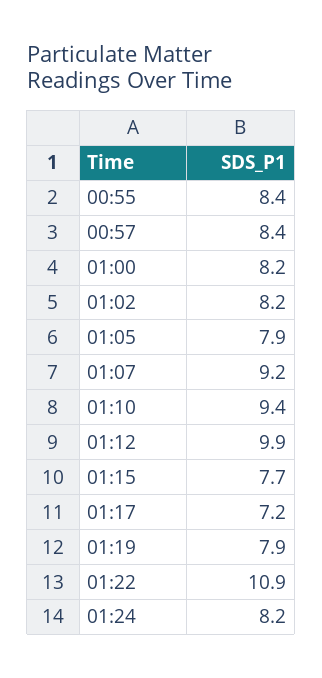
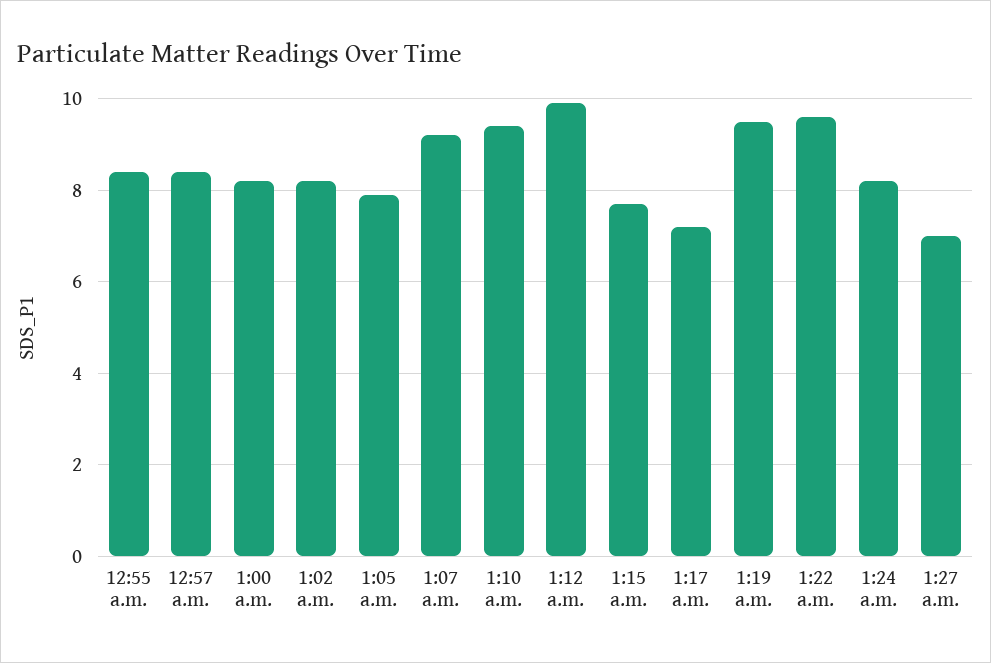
01:19: 7.9 -> 9.5
01:22: 10.9 -> 9.5
1:27 a.m.: none -> 7

